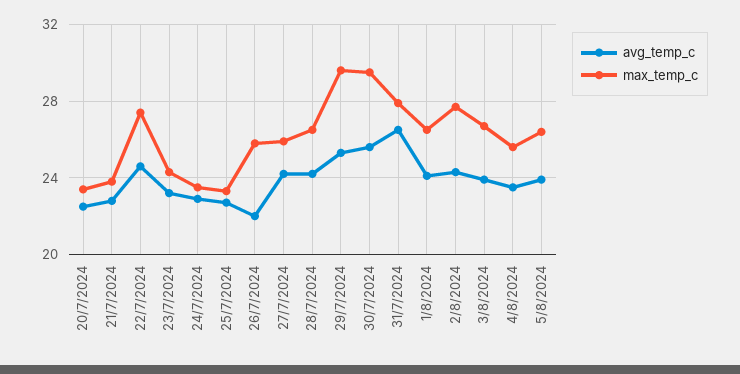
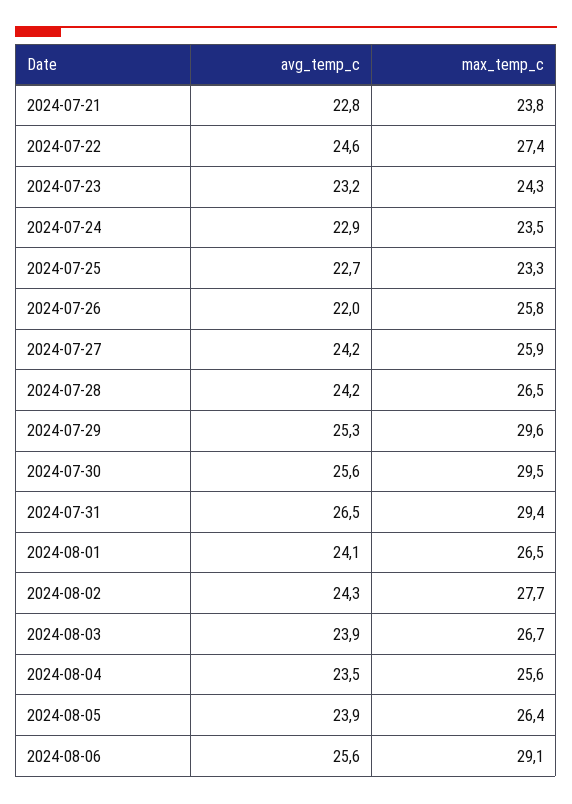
avg_temp_c, 20/7/2024: 22.5 -> none
max_temp_c, 20/7/2024: 23.5 -> none
max_temp_c, 31/7/2024: 28 -> 29.4
avg_temp_c, 2024-08-06: none -> 25.6
max_temp_c, 2024-08-06: none -> 29.1

